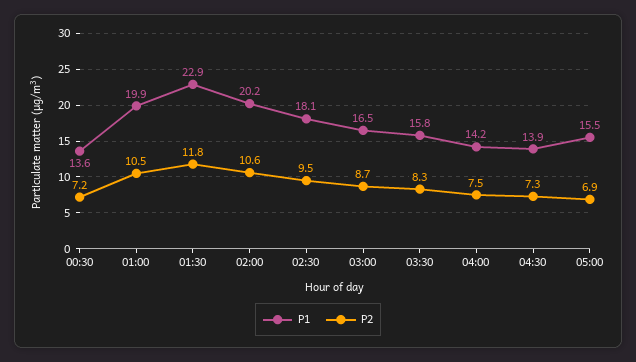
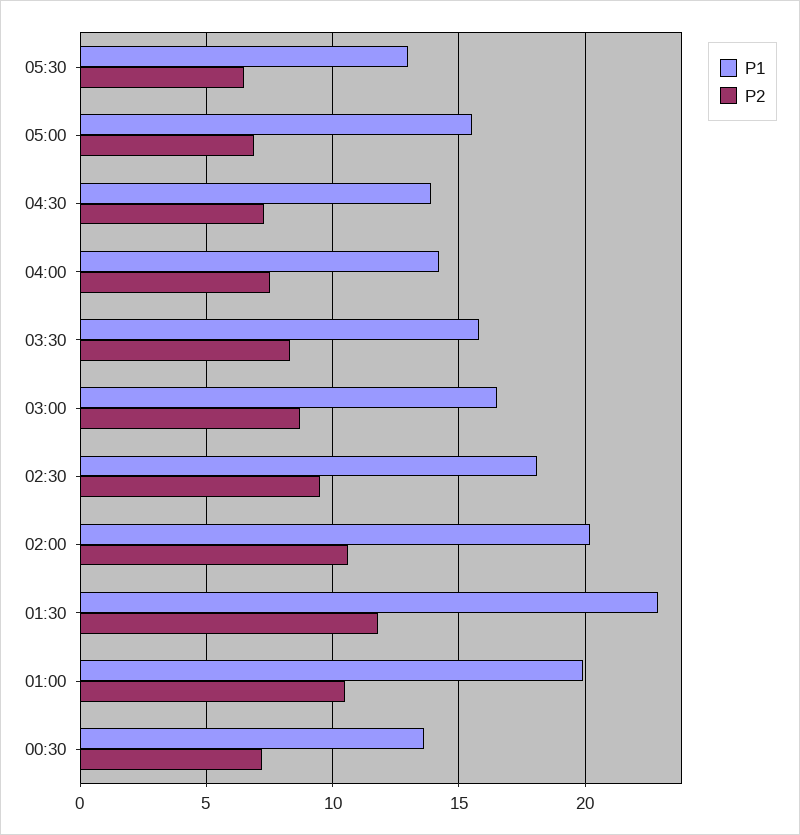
P1, 05:30: none -> 13
P2, 05:30: none -> 6.5

